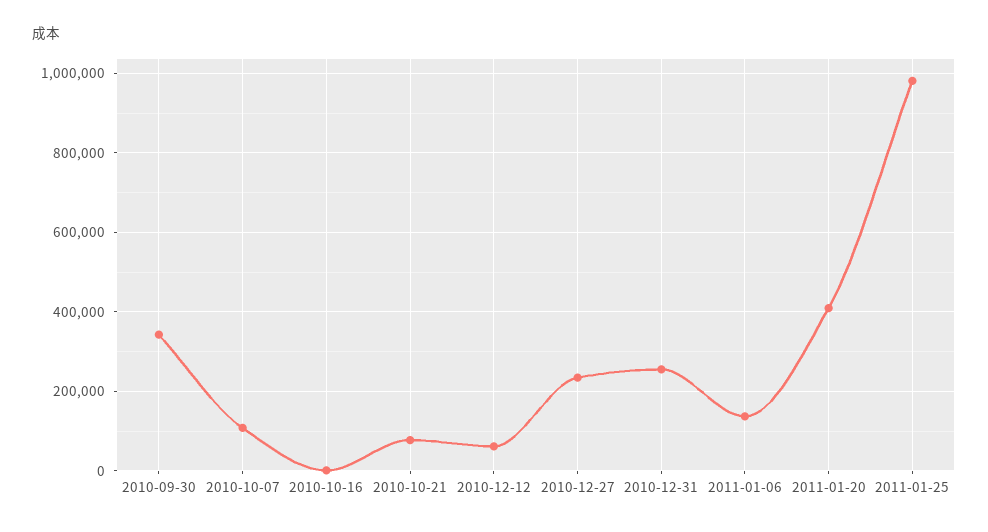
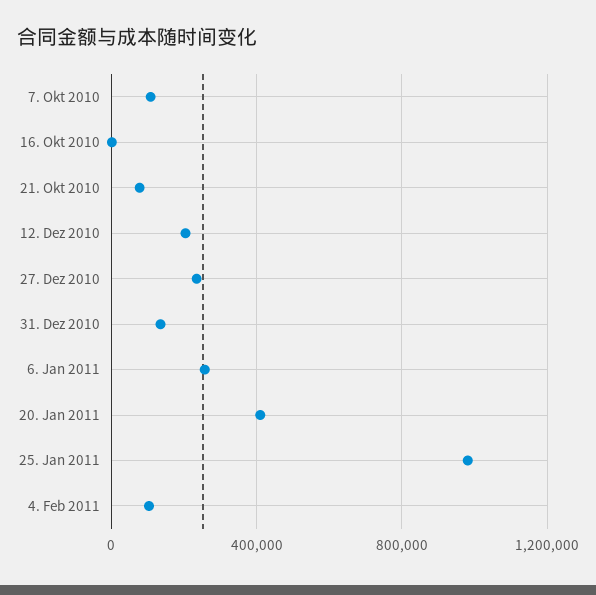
2010-09-30: 340000 -> none
2010-12-12: 60000 -> 200000
2010-12-31: 260000 -> 150000
2011-01-06: 140000 -> 250000
4. Feb 2011: none -> 100000

